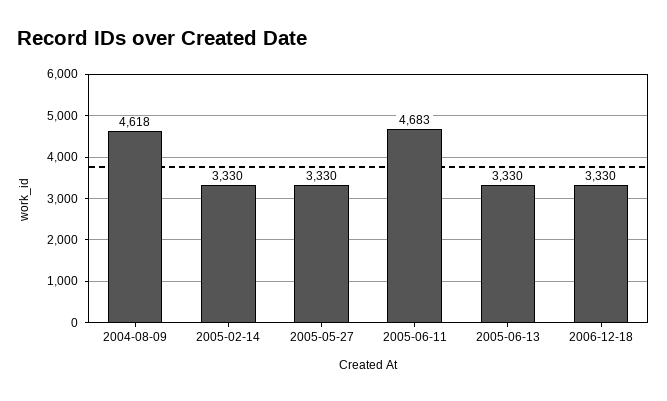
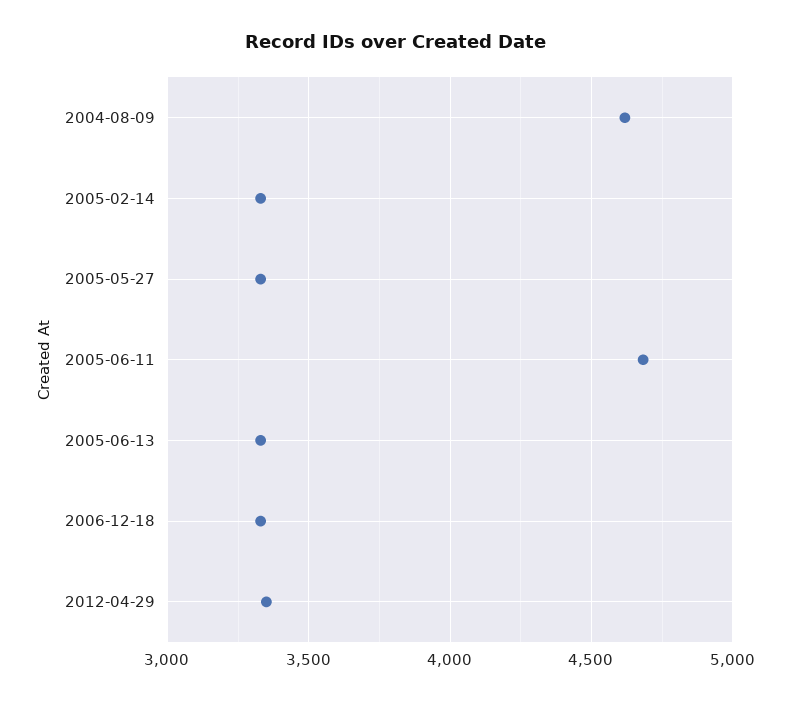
2012-04-29: none -> 3350

